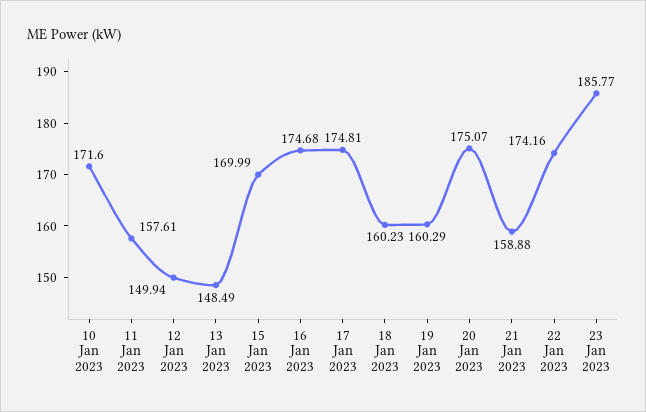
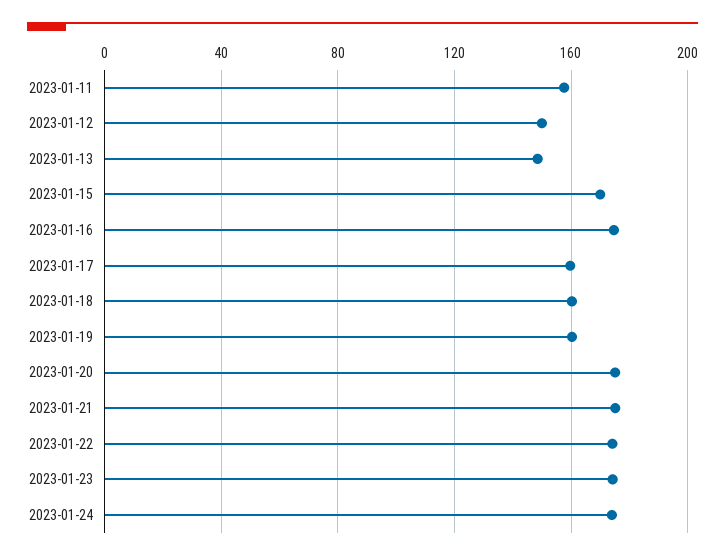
10 Jan 2023: 171.6 -> none
17 Jan 2023: 174.81 -> 160
21 Jan 2023: 158.88 -> 175
23 Jan 2023: 185.77 -> 175
2023-01-24: none -> 175

